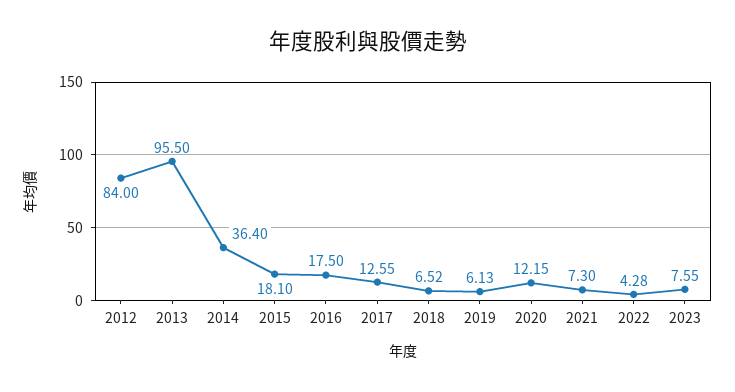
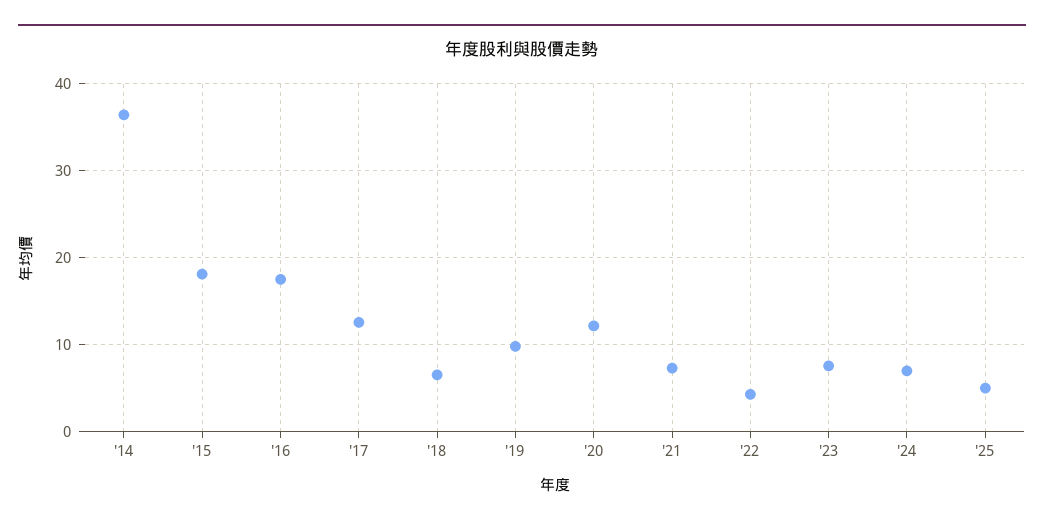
2012: 84 -> none
2013: 95.5 -> none
2019: 6.13 -> 10
'24: none -> 7
'25: none -> 5

